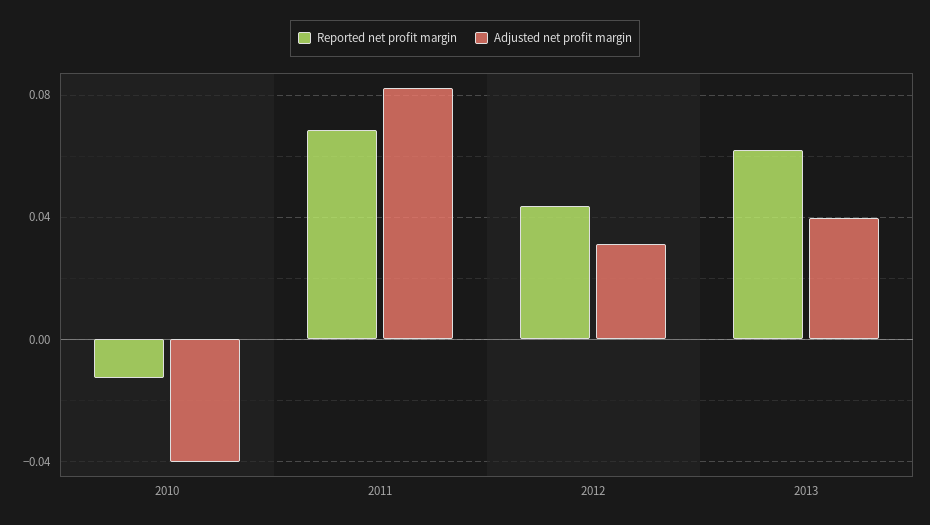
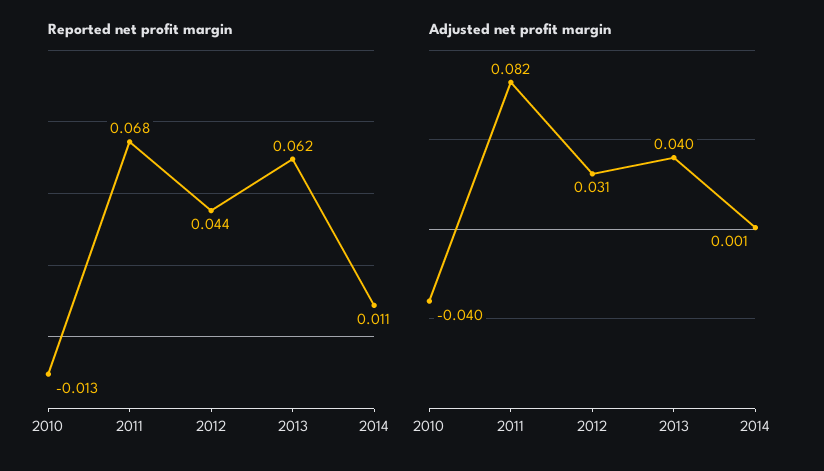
Reported net profit margin, 2014: none -> 0.011
Adjusted net profit margin, 2014: none -> 0.001

